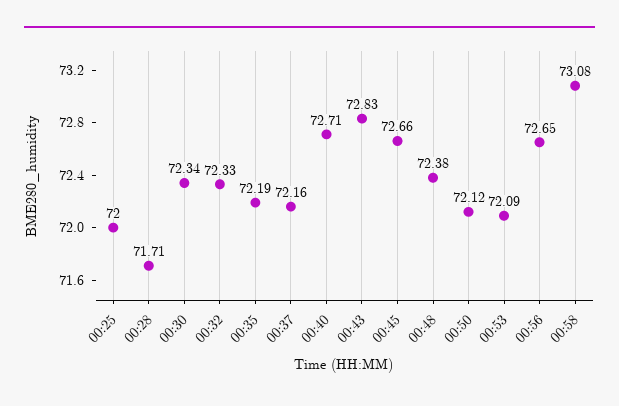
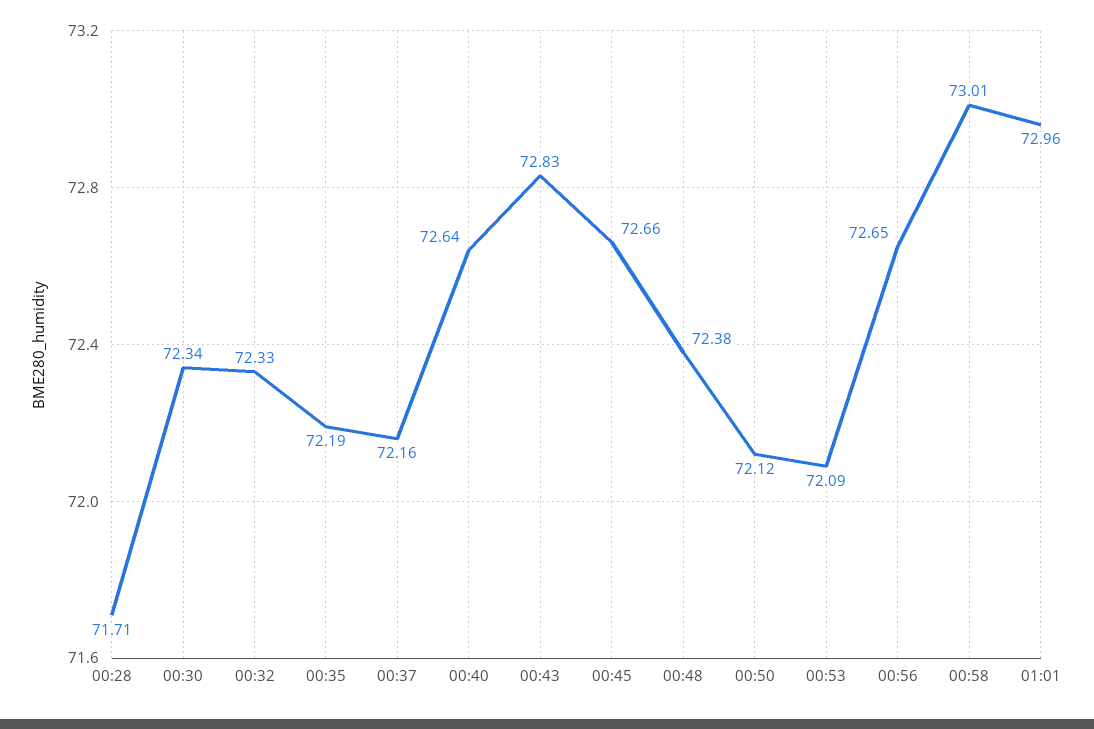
00:25: 72 -> none
00:40: 72.71 -> 72.64
00:58: 73.08 -> 73.01
01:01: none -> 72.96

